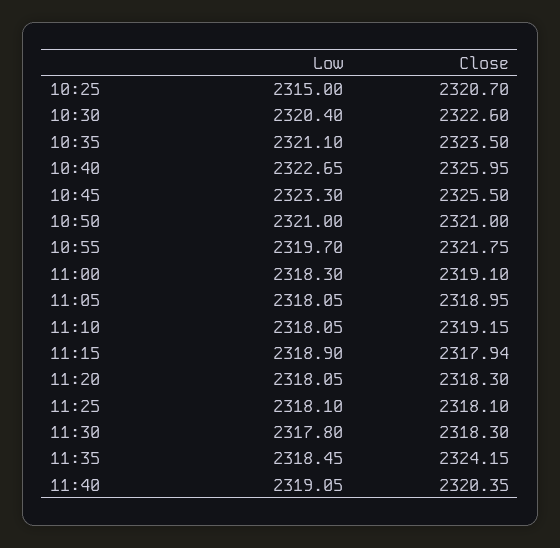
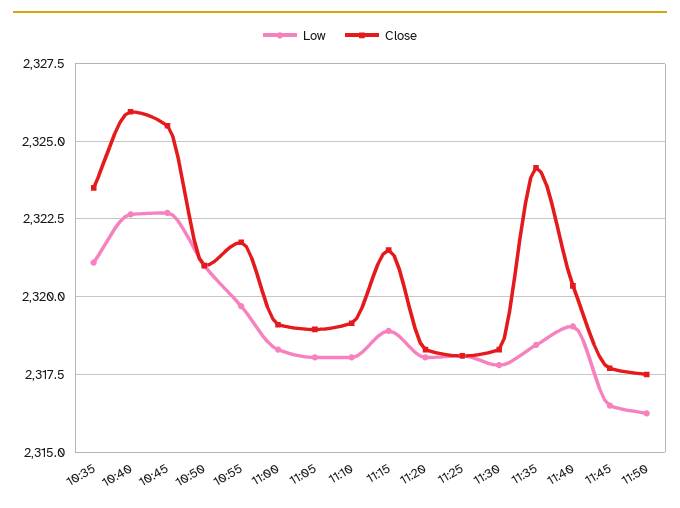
Low, 10:25: 2315 -> none
Close, 10:25: 2320.7 -> none
Low, 10:30: 2320.4 -> none
Close, 10:30: 2322.6 -> none
Low, 10:45: 2323.3 -> 2322.75
Close, 11:15: 2317.94 -> 2321.5
Low, 11:45: none -> 2316.5
Close, 11:45: none -> 2317.75
Low, 11:50: none -> 2316.25
Close, 11:50: none -> 2317.5

